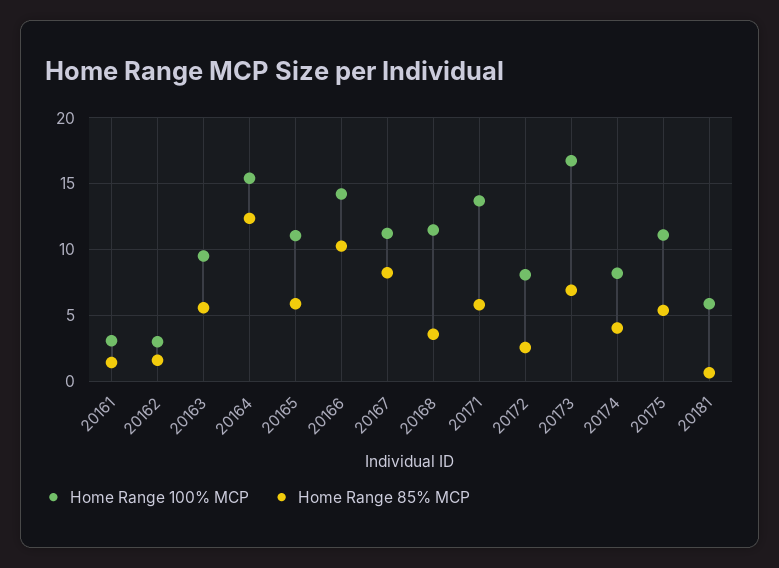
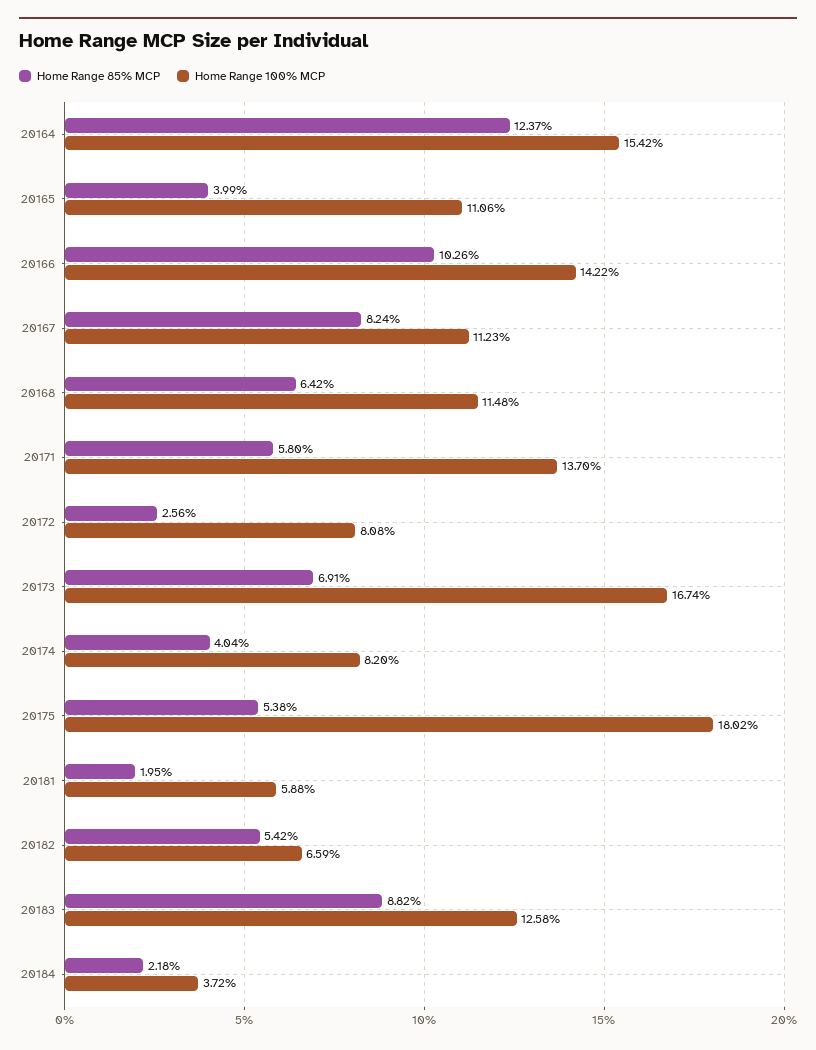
Home Range 100% MCP, 20161: 3 -> none
Home Range 85% MCP, 20161: 1.5 -> none
Home Range 100% MCP, 20162: 3 -> none
Home Range 85% MCP, 20162: 1.5 -> none
Home Range 100% MCP, 20163: 9.5 -> none
Home Range 85% MCP, 20163: 5.5 -> none
Home Range 85% MCP, 20165: 6 -> 3.99
Home Range 85% MCP, 20168: 3.5 -> 6.42
Home Range 100% MCP, 20175: 11 -> 18.02
Home Range 85% MCP, 20181: 0.5 -> 1.95
Home Range 85% MCP, 20182: none -> 5.42
Home Range 100% MCP, 20182: none -> 6.59
Home Range 85% MCP, 20183: none -> 8.82
Home Range 100% MCP, 20183: none -> 12.58
Home Range 85% MCP, 20184: none -> 2.18
Home Range 100% MCP, 20184: none -> 3.72

